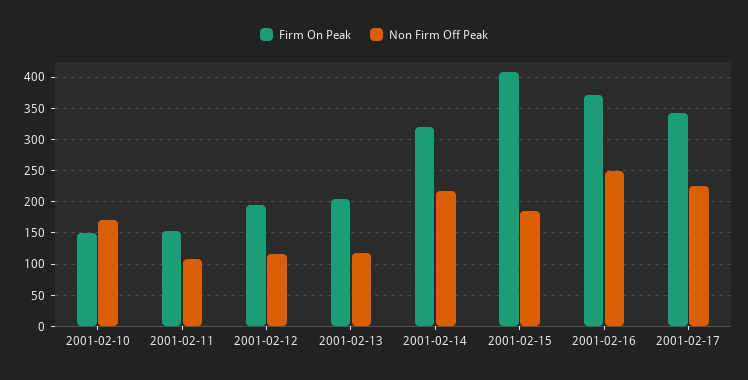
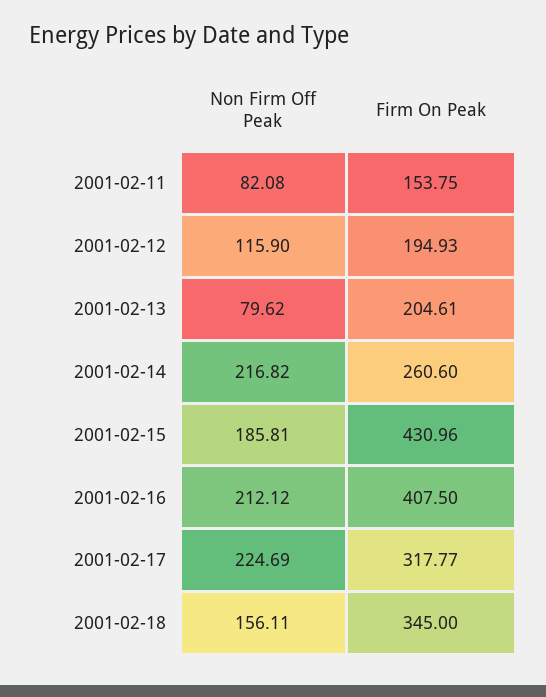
Firm On Peak, 2001-02-10: 150 -> none
Non Firm Off Peak, 2001-02-10: 170 -> none
Non Firm Off Peak, 2001-02-11: 110 -> 82.08
Non Firm Off Peak, 2001-02-13: 120 -> 79.62
Firm On Peak, 2001-02-14: 320 -> 260.6
Firm On Peak, 2001-02-15: 410 -> 430.96
Firm On Peak, 2001-02-16: 370 -> 407.5
Non Firm Off Peak, 2001-02-16: 250 -> 212.12
Firm On Peak, 2001-02-17: 340 -> 317.77
Non Firm Off Peak, 2001-02-18: none -> 156.11
Firm On Peak, 2001-02-18: none -> 345

